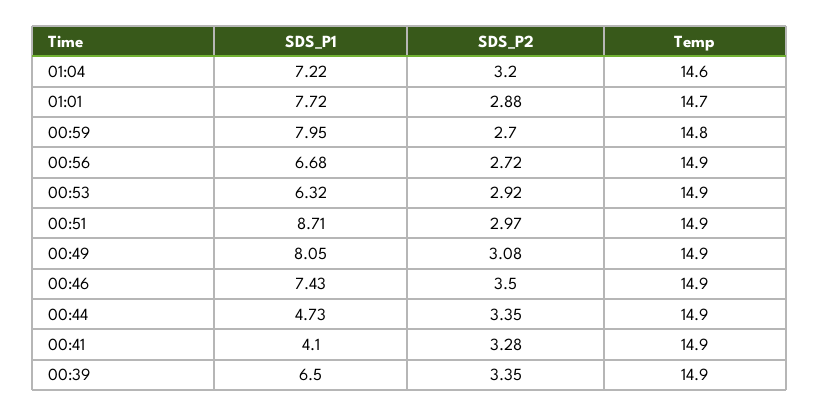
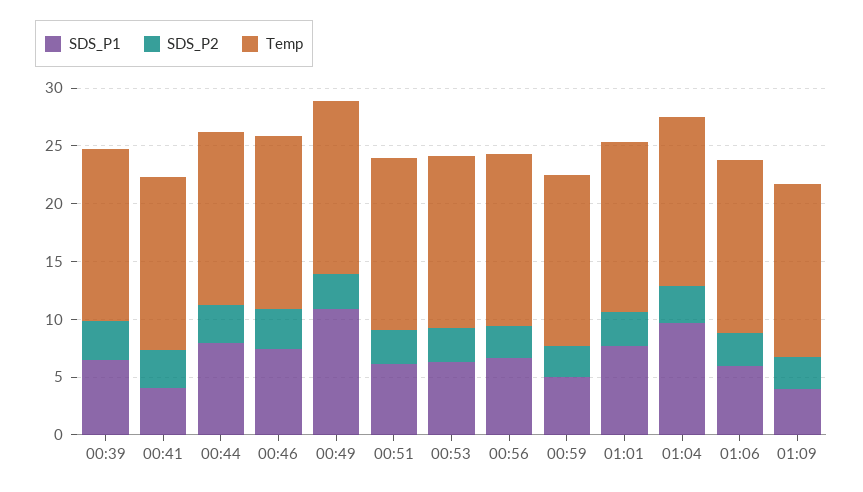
SDS_P1, 01:04: 7.22 -> 10
SDS_P1, 00:59: 7.95 -> 5
SDS_P1, 00:51: 8.71 -> 6
SDS_P1, 00:49: 8.05 -> 11
SDS_P1, 00:44: 4.73 -> 8
SDS_P1, 01:06: none -> 6
SDS_P2, 01:06: none -> 3
Temp, 01:06: none -> 15
SDS_P1, 01:09: none -> 4
SDS_P2, 01:09: none -> 3
Temp, 01:09: none -> 15

